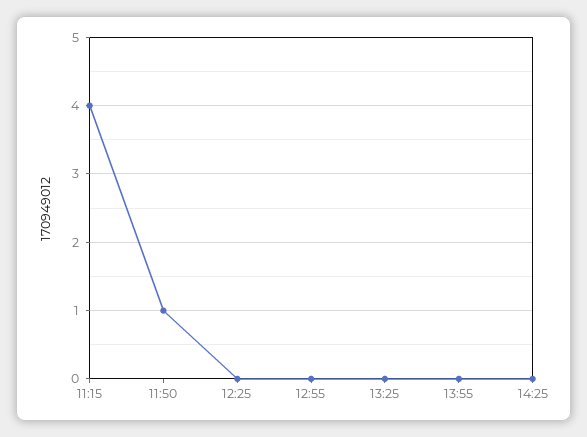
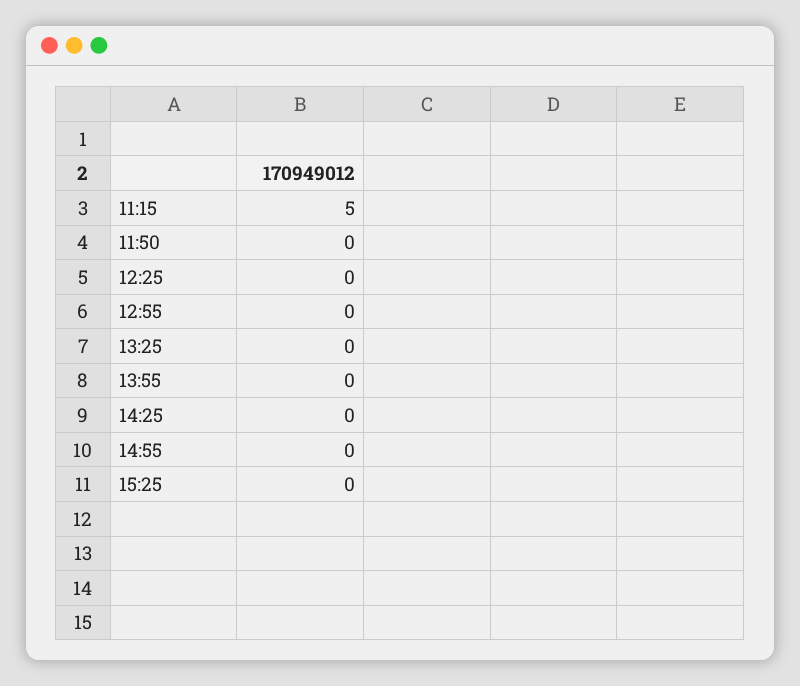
11:15: 4 -> 5
11:50: 1 -> 0
14:55: none -> 0
15:25: none -> 0

